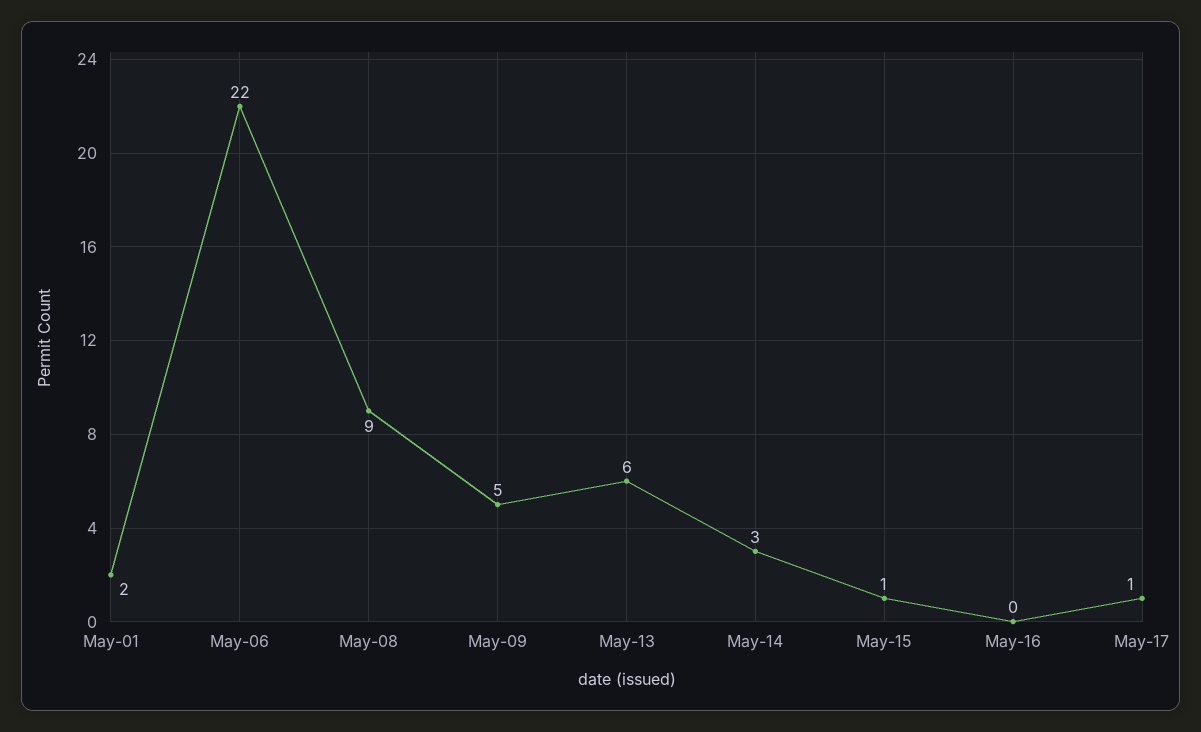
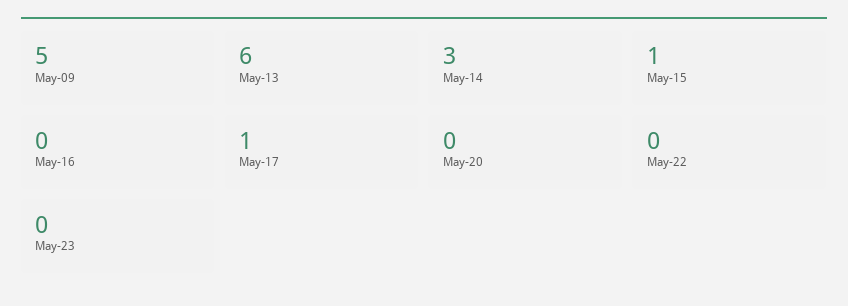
May-01: 2 -> none
May-06: 22 -> none
May-08: 9 -> none
May-20: none -> 0
May-22: none -> 0
May-23: none -> 0

